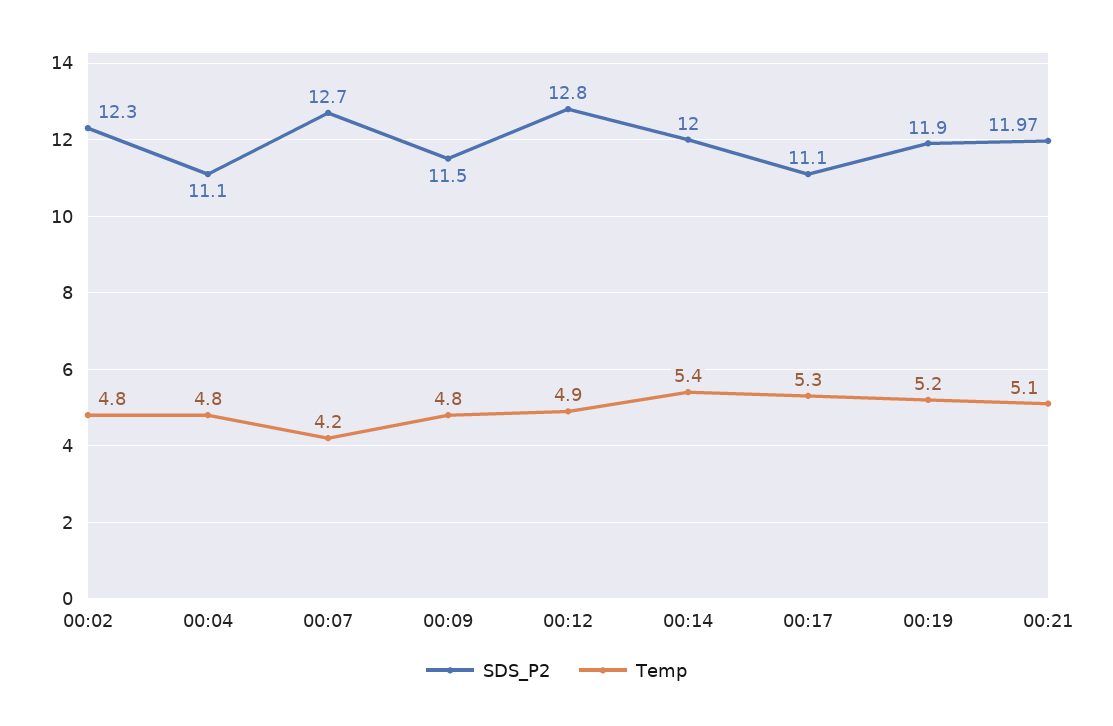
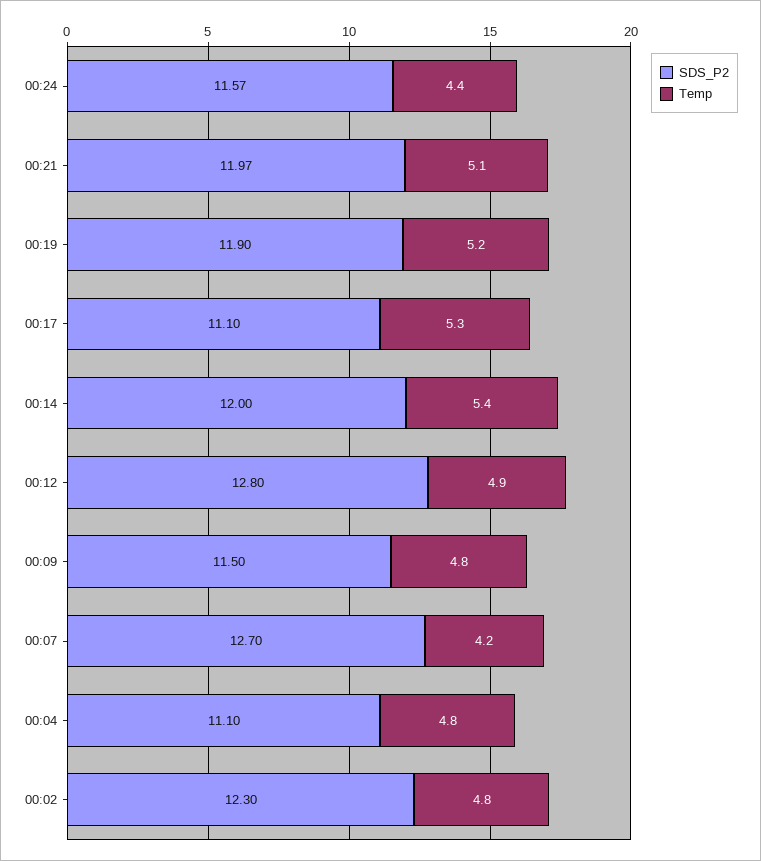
SDS_P2, 00:24: none -> 11.57
Temp, 00:24: none -> 4.4

